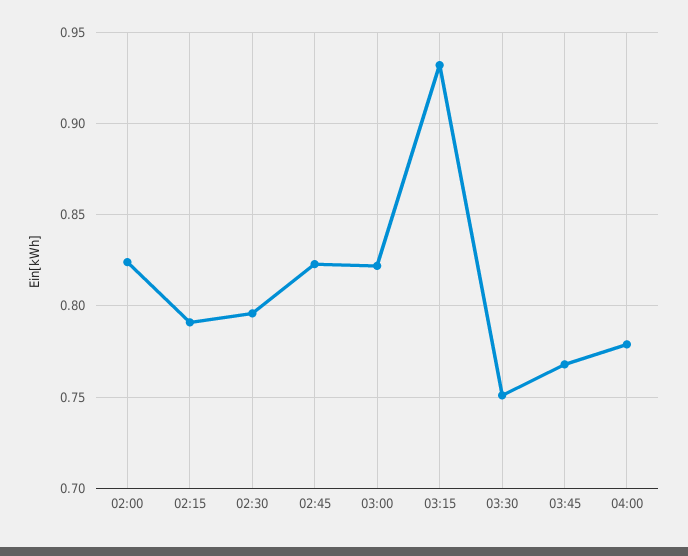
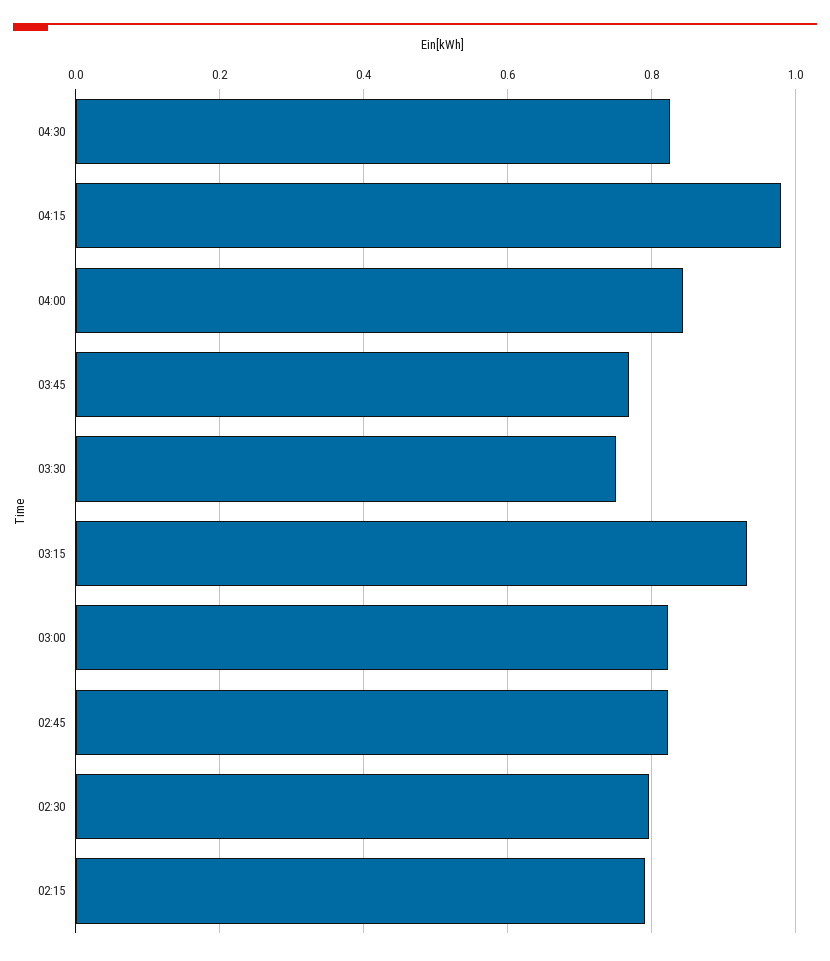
02:00: 0.825 -> none
04:00: 0.78 -> 0.84
04:30: none -> 0.82
04:15: none -> 0.98

